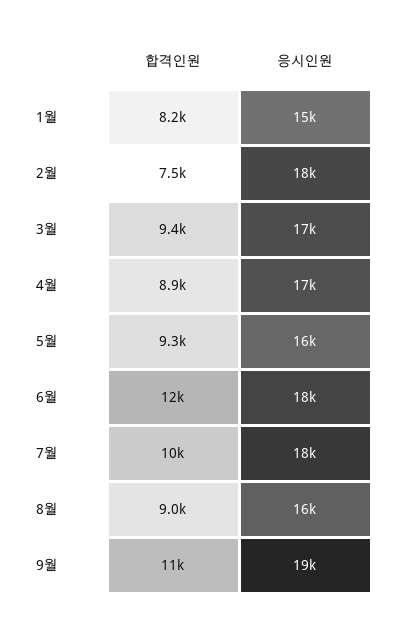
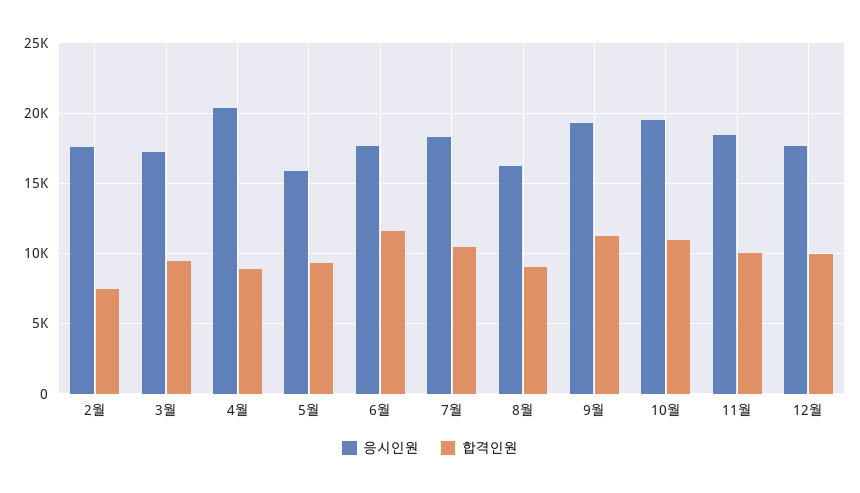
합격인원, 1월: 8200 -> none
응시인원, 1월: 15000 -> none
응시인원, 4월: 17000 -> 20500
응시인원, 10월: none -> 19500
합격인원, 10월: none -> 11000
응시인원, 11월: none -> 18500
합격인원, 11월: none -> 10000
응시인원, 12월: none -> 17500
합격인원, 12월: none -> 10000

